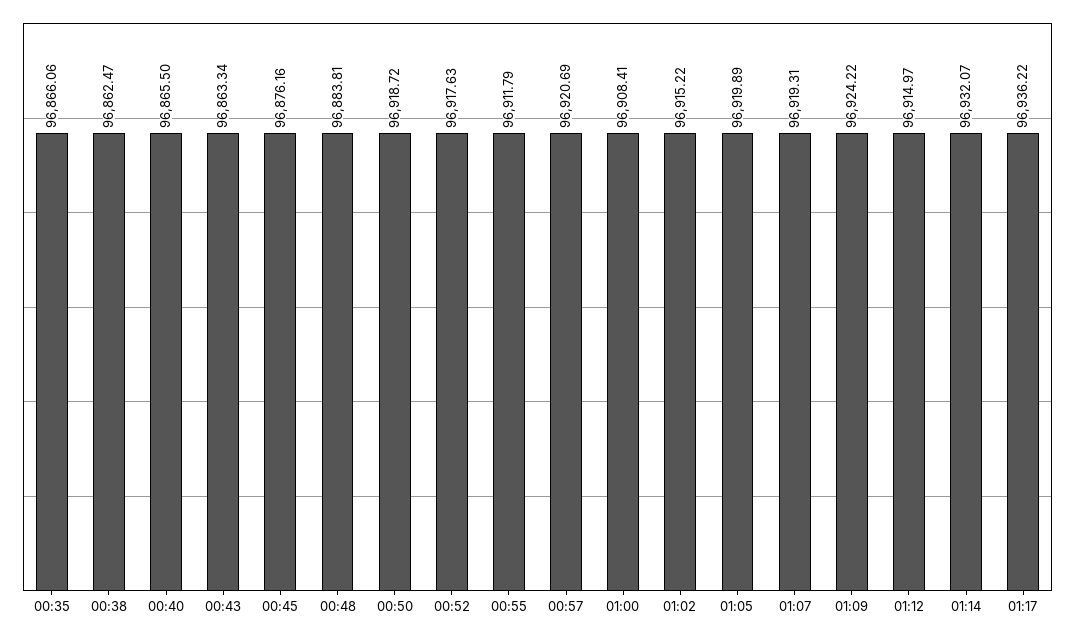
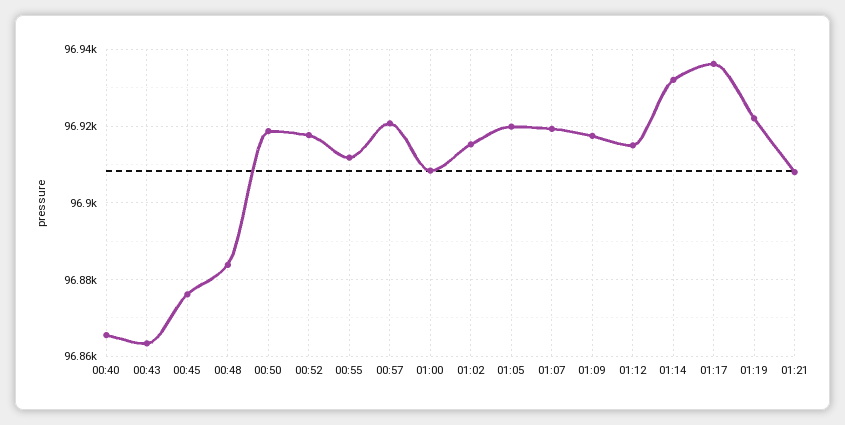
00:35: 96866.06 -> none
00:38: 96862.47 -> none
01:09: 96924.22 -> 96918
01:19: none -> 96922
01:21: none -> 96908

